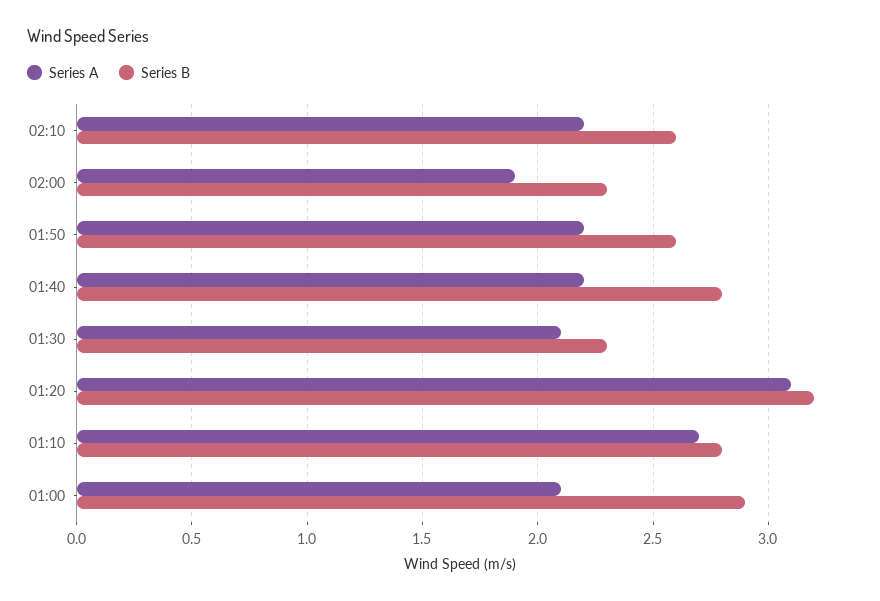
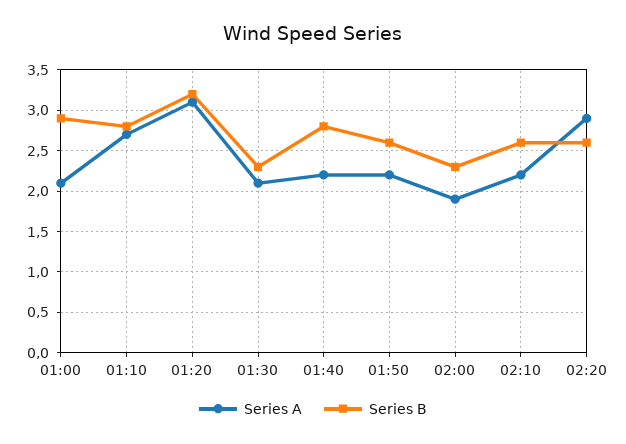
Series A, 02:20: none -> 2.9
Series B, 02:20: none -> 2.6

